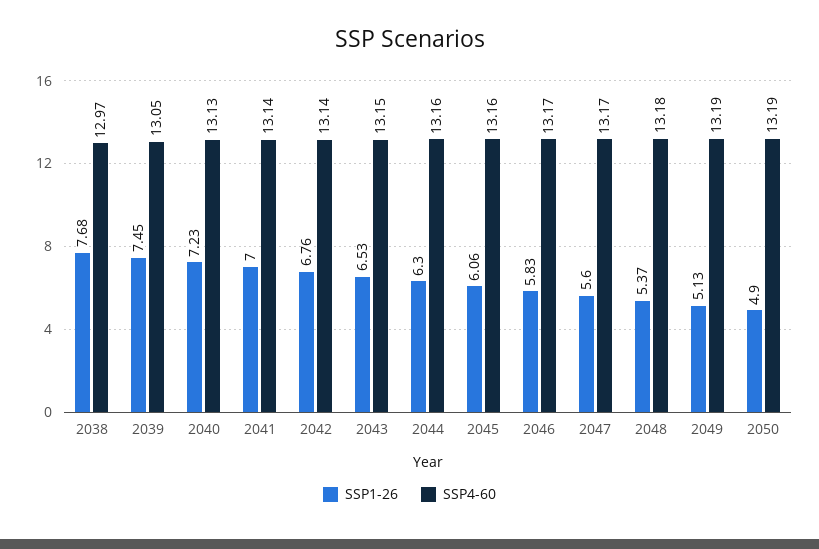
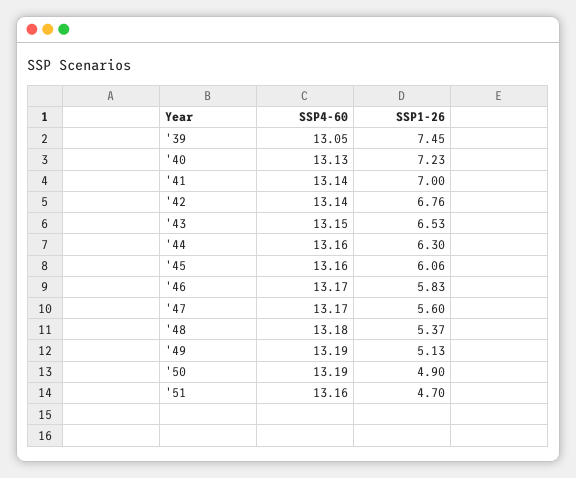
SSP1-26, 2038: 7.68 -> none
SSP4-60, 2038: 12.97 -> none
SSP4-60, '51: none -> 13.16
SSP1-26, '51: none -> 4.7

